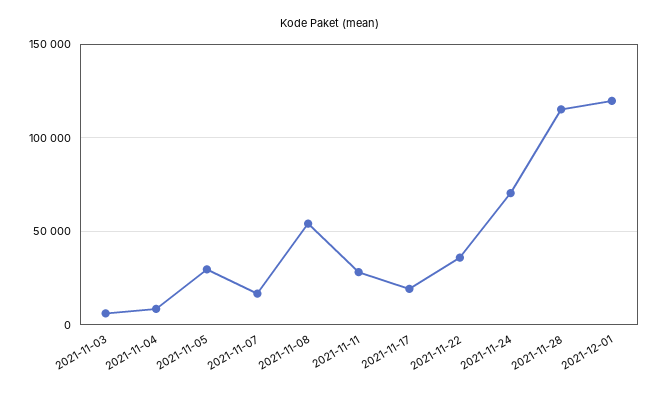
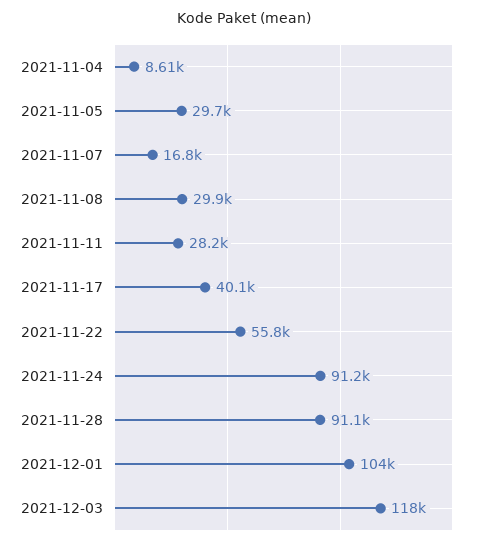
2021-11-03: 5000 -> none
2021-11-08: 55000 -> 29900
2021-11-17: 20000 -> 40100
2021-11-22: 35000 -> 55800
2021-11-24: 70000 -> 91200
2021-11-28: 115000 -> 91100
2021-12-01: 120000 -> 104000
2021-12-03: none -> 118000

